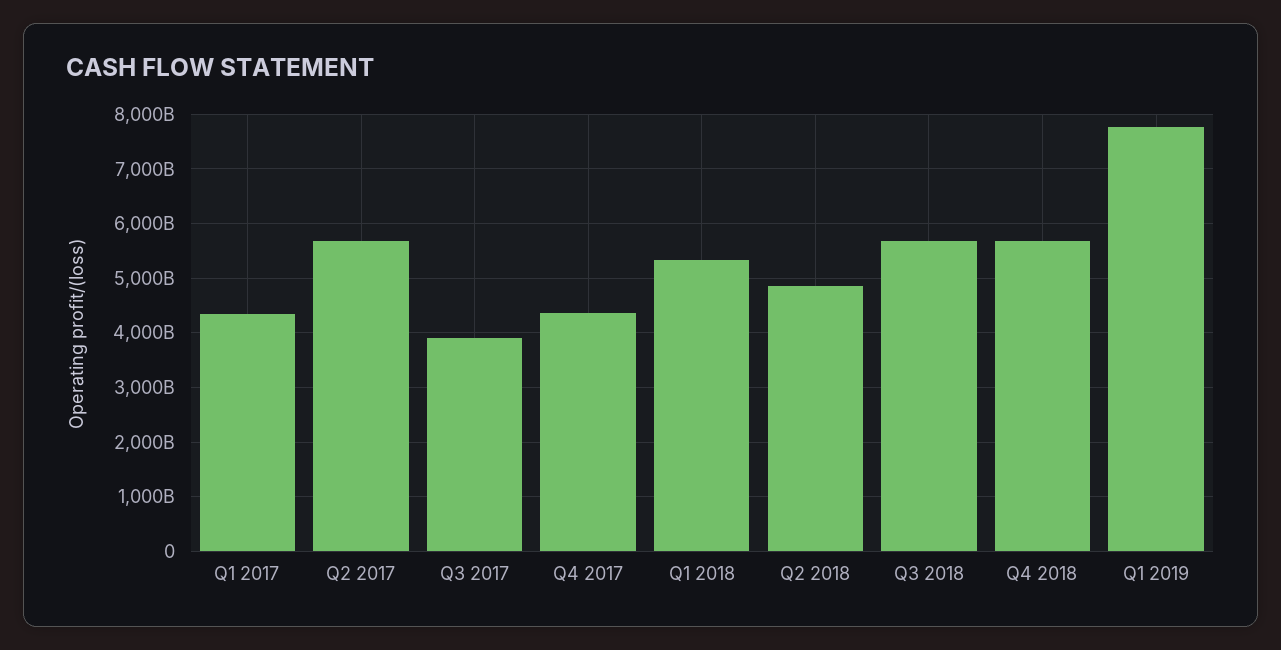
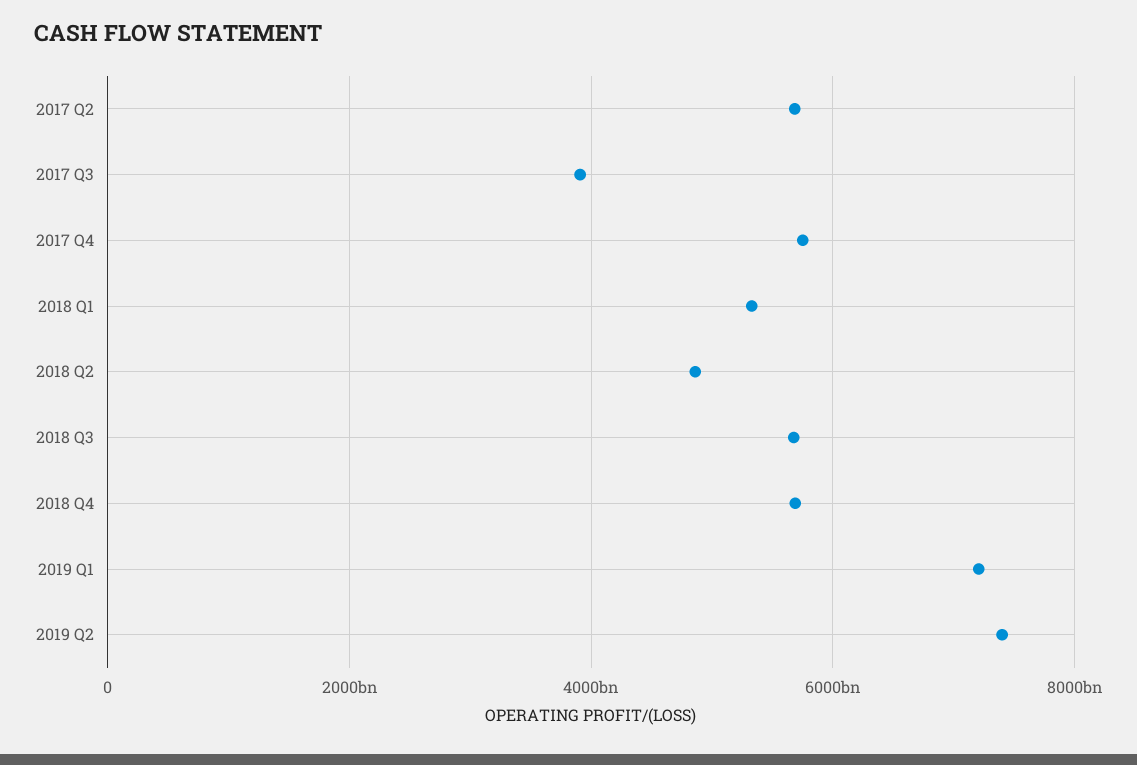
Q1 2017: 4400000000000 -> none
Q4 2017: 4400000000000 -> 5800000000000
Q1 2019: 7800000000000 -> 7200000000000
2019 Q2: none -> 7400000000000

